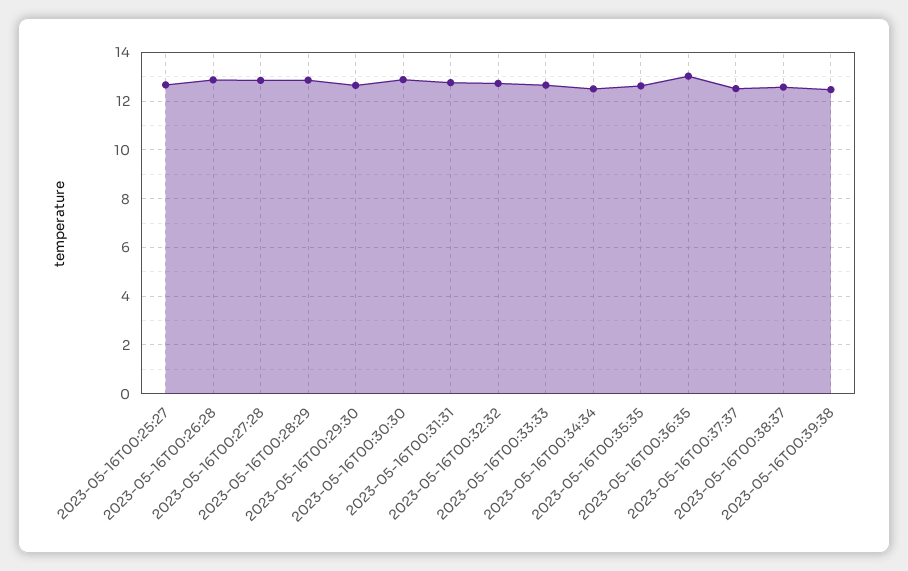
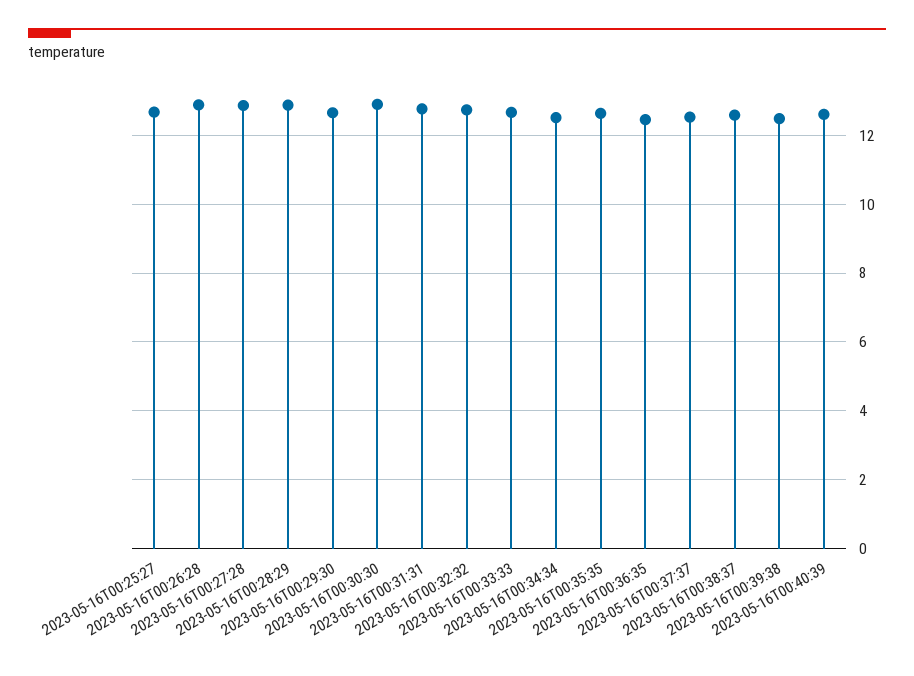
2023-05-16T00:36:35: 13 -> 12.4
2023-05-16T00:40:39: none -> 12.6

